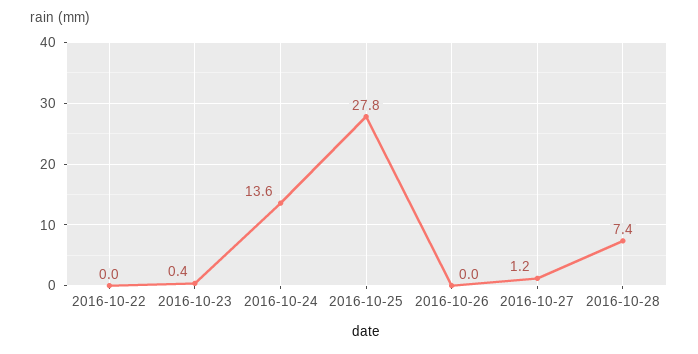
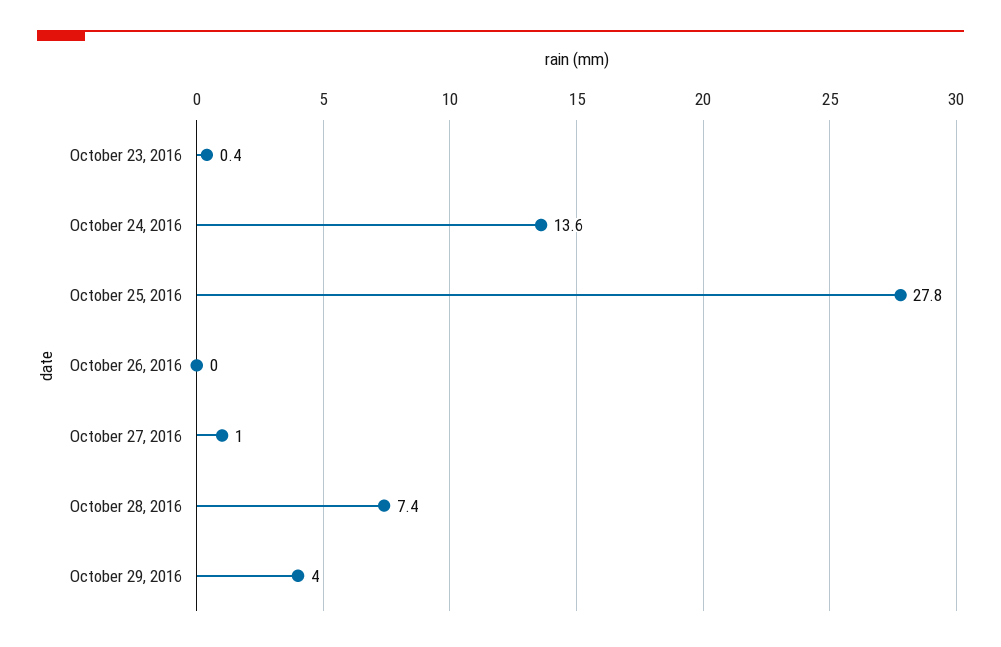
2016-10-22: 0 -> none
2016-10-27: 1.2 -> 1
October 29, 2016: none -> 4

